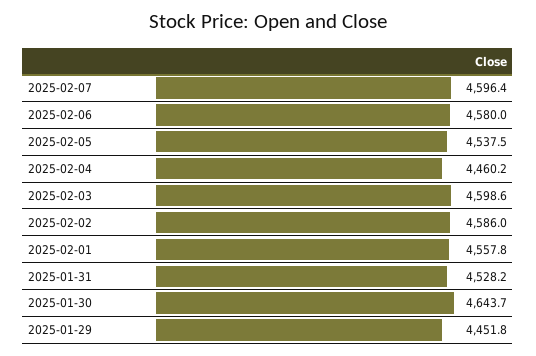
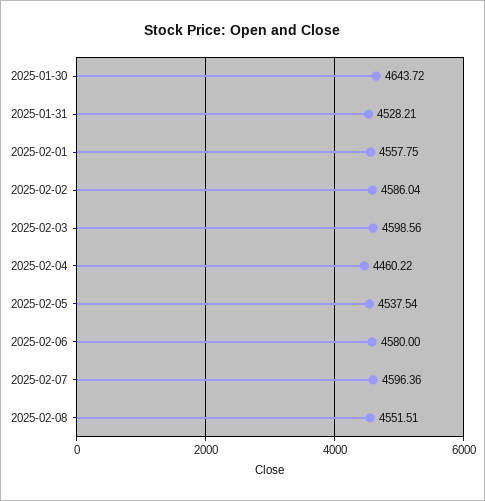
2025-01-29: 4451.8 -> none
2025-02-08: none -> 4551.51

